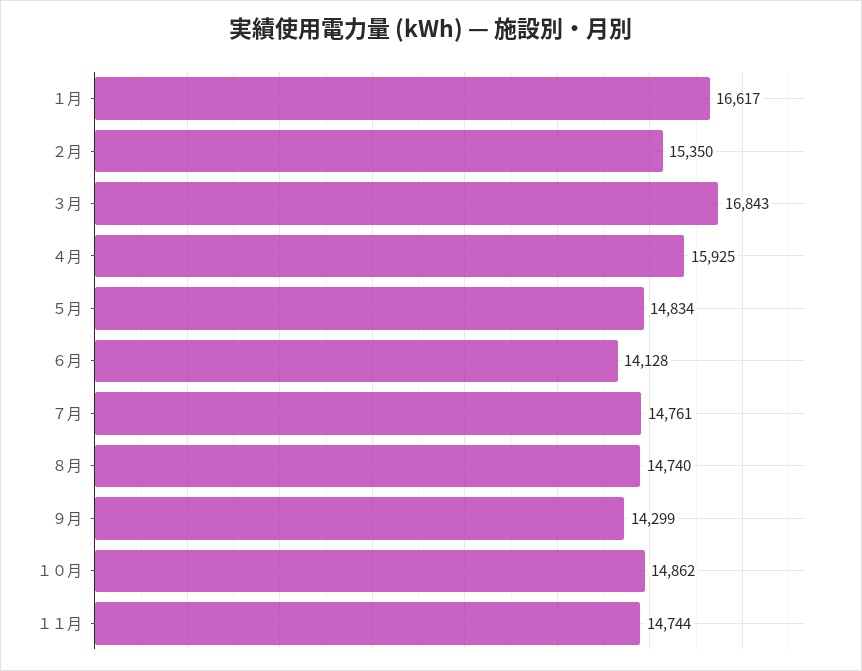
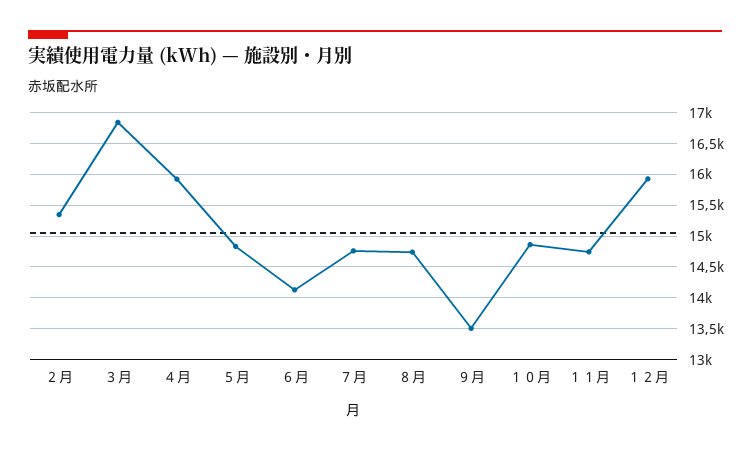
１月: 16617 -> none
９月: 14299 -> 13500
１２月: none -> 15900

